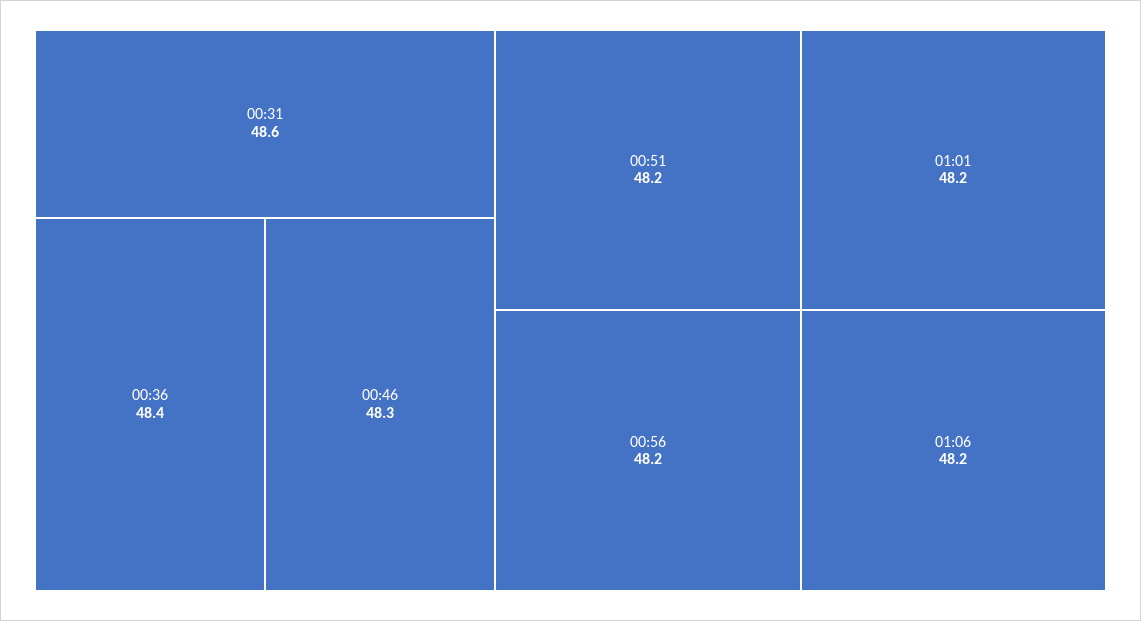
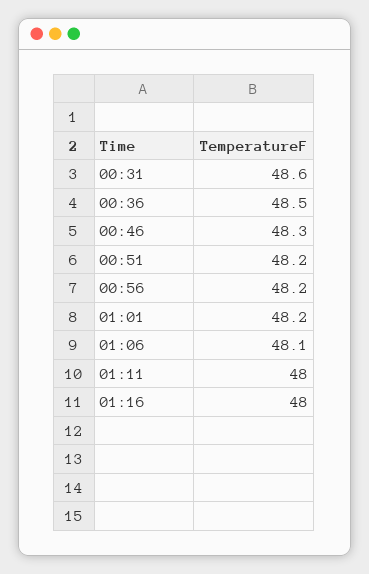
00:36: 48.4 -> 48.5
01:06: 48.2 -> 48.1
01:11: none -> 48
01:16: none -> 48

